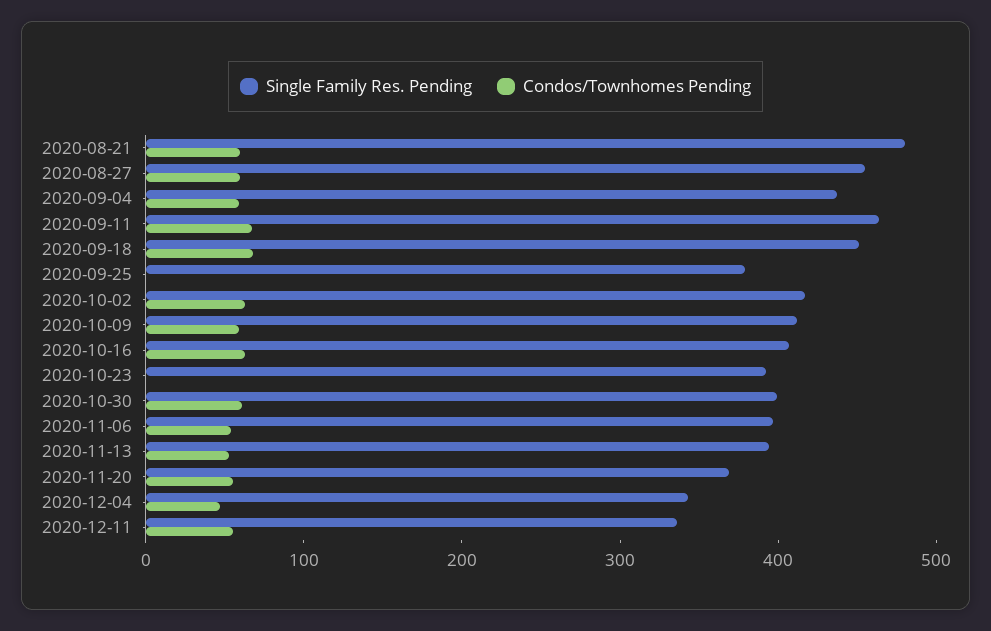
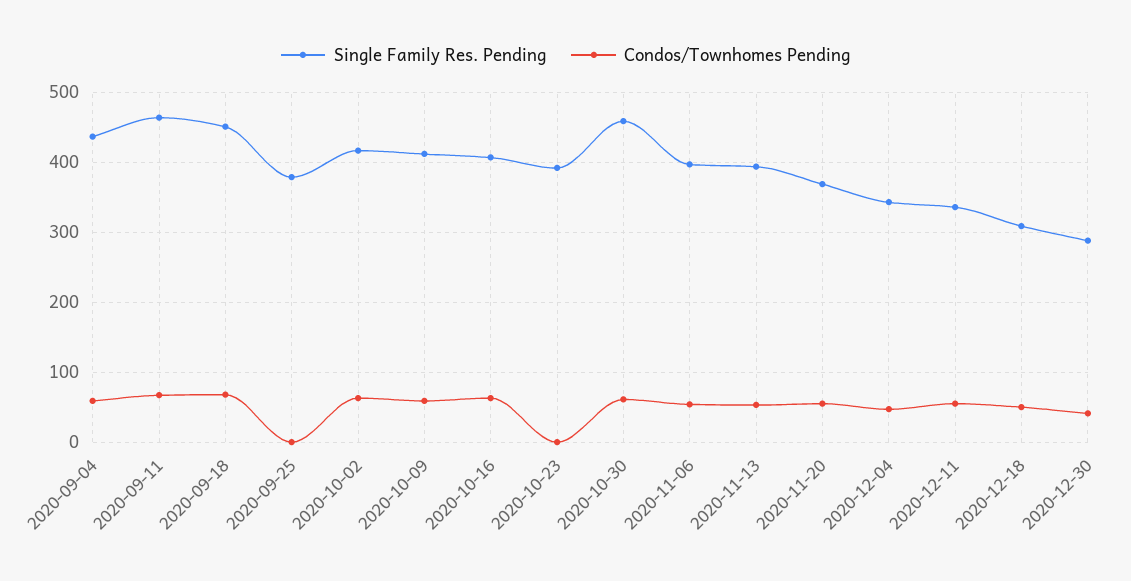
Single Family Res. Pending, 2020-08-21: 480 -> none
Condos/Townhomes Pending, 2020-08-21: 60 -> none
Single Family Res. Pending, 2020-08-27: 460 -> none
Condos/Townhomes Pending, 2020-08-27: 60 -> none
Single Family Res. Pending, 2020-10-30: 400 -> 460
Single Family Res. Pending, 2020-12-18: none -> 310
Condos/Townhomes Pending, 2020-12-18: none -> 50
Single Family Res. Pending, 2020-12-30: none -> 290
Condos/Townhomes Pending, 2020-12-30: none -> 40

